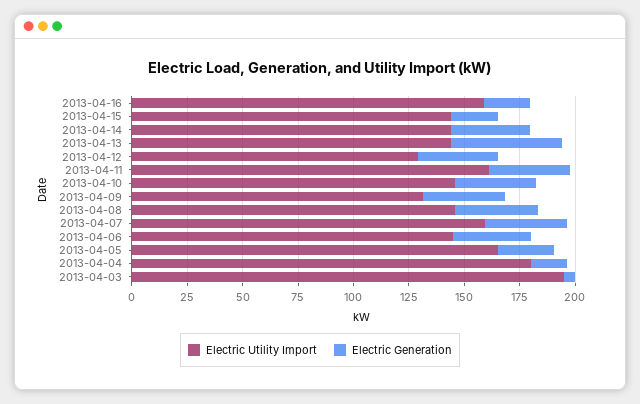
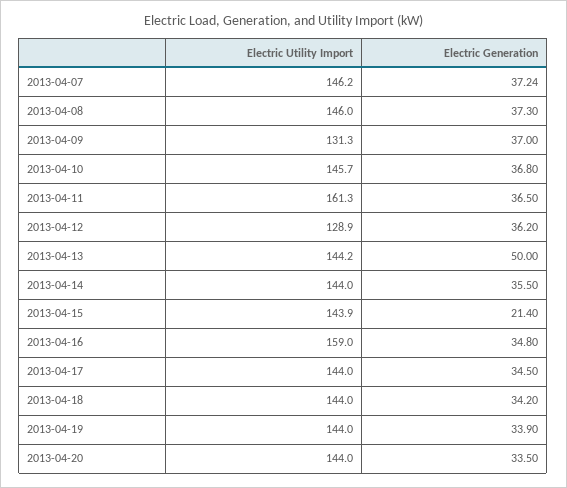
Electric Generation, 2013-04-16: 20 -> 34.8
Electric Utility Import, 2013-04-07: 160 -> 146.2
Electric Utility Import, 2013-04-06: 145 -> none
Electric Generation, 2013-04-06: 35 -> none
Electric Utility Import, 2013-04-05: 165 -> none
Electric Generation, 2013-04-05: 25 -> none
Electric Utility Import, 2013-04-04: 180 -> none
Electric Generation, 2013-04-04: 15 -> none
Electric Utility Import, 2013-04-03: 195 -> none
Electric Generation, 2013-04-03: 5 -> none
Electric Utility Import, 2013-04-17: none -> 144
Electric Generation, 2013-04-17: none -> 34.5
Electric Utility Import, 2013-04-18: none -> 144
Electric Generation, 2013-04-18: none -> 34.2
Electric Utility Import, 2013-04-19: none -> 144
Electric Generation, 2013-04-19: none -> 33.9
Electric Utility Import, 2013-04-20: none -> 144
Electric Generation, 2013-04-20: none -> 33.5

